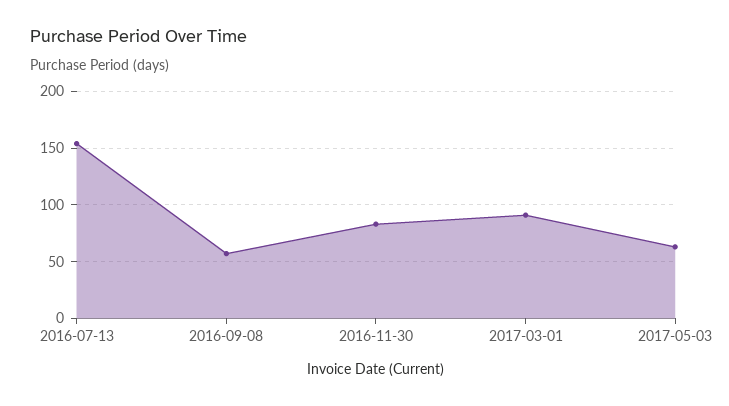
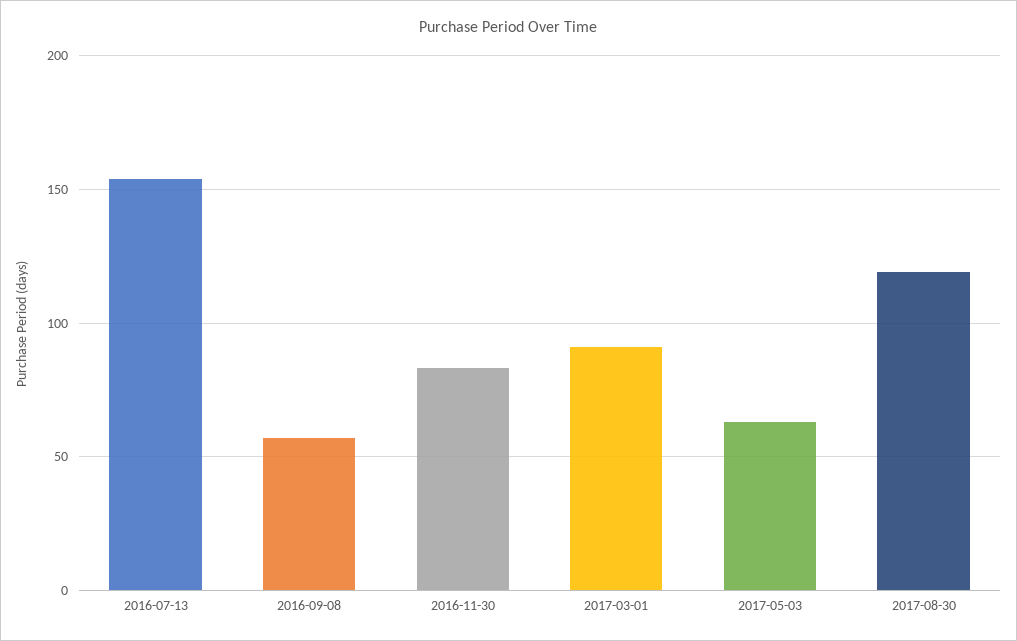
2017-08-30: none -> 120

